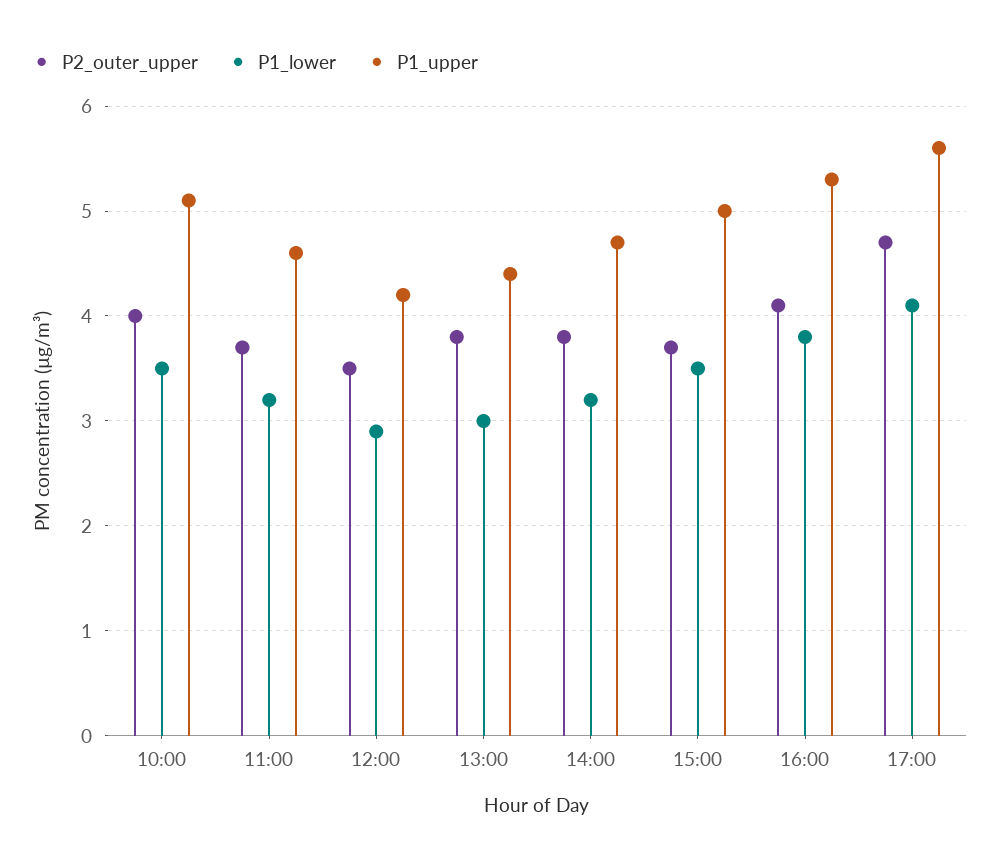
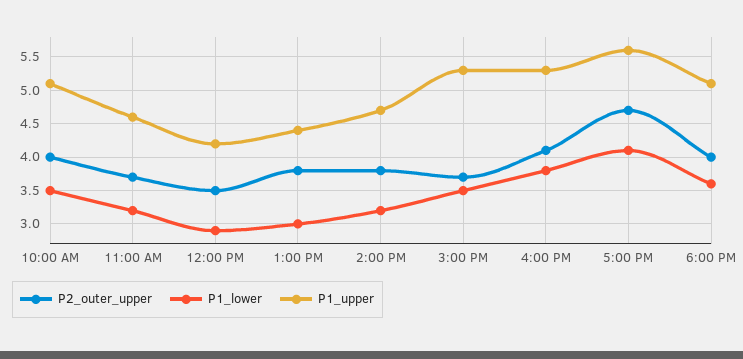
P1_upper, 15:00: 5 -> 5.3
P2_outer_upper, 6:00 PM: none -> 4
P1_lower, 6:00 PM: none -> 3.6
P1_upper, 6:00 PM: none -> 5.1

